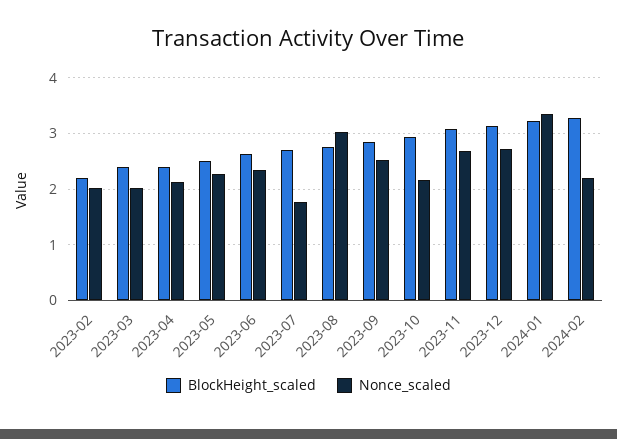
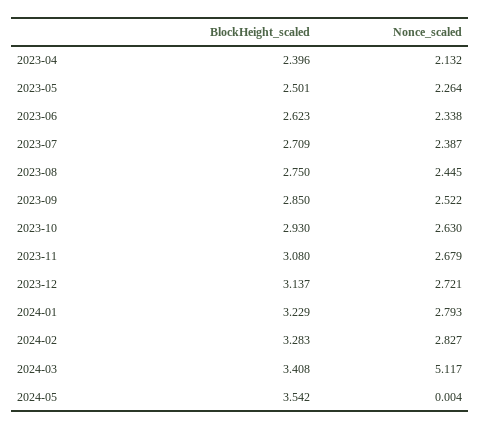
BlockHeight_scaled, 2023-02: 2.2 -> none
Nonce_scaled, 2023-02: 2 -> none
BlockHeight_scaled, 2023-03: 2.4 -> none
Nonce_scaled, 2023-03: 2 -> none
Nonce_scaled, 2023-07: 1.8 -> 2.387
Nonce_scaled, 2023-08: 3 -> 2.445
Nonce_scaled, 2023-10: 2.2 -> 2.63
Nonce_scaled, 2024-01: 3.4 -> 2.793
Nonce_scaled, 2024-02: 2.2 -> 2.827
BlockHeight_scaled, 2024-03: none -> 3.408
Nonce_scaled, 2024-03: none -> 5.117
BlockHeight_scaled, 2024-05: none -> 3.542
Nonce_scaled, 2024-05: none -> 0.004

